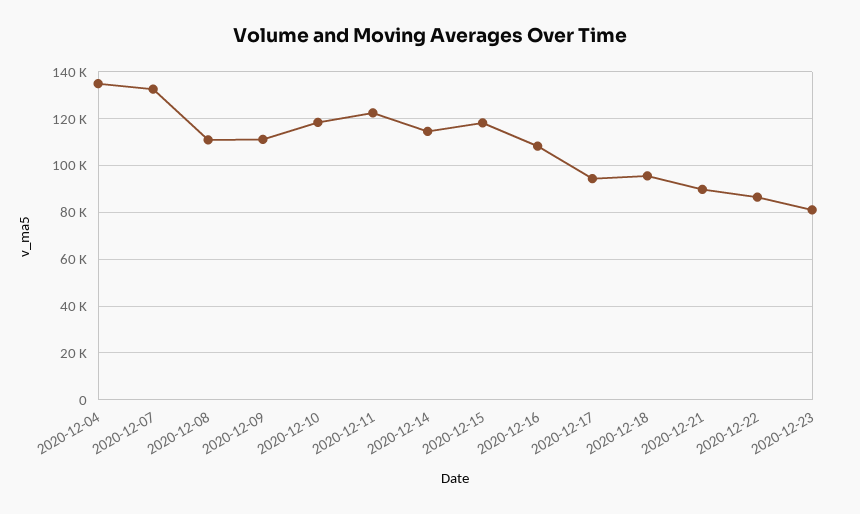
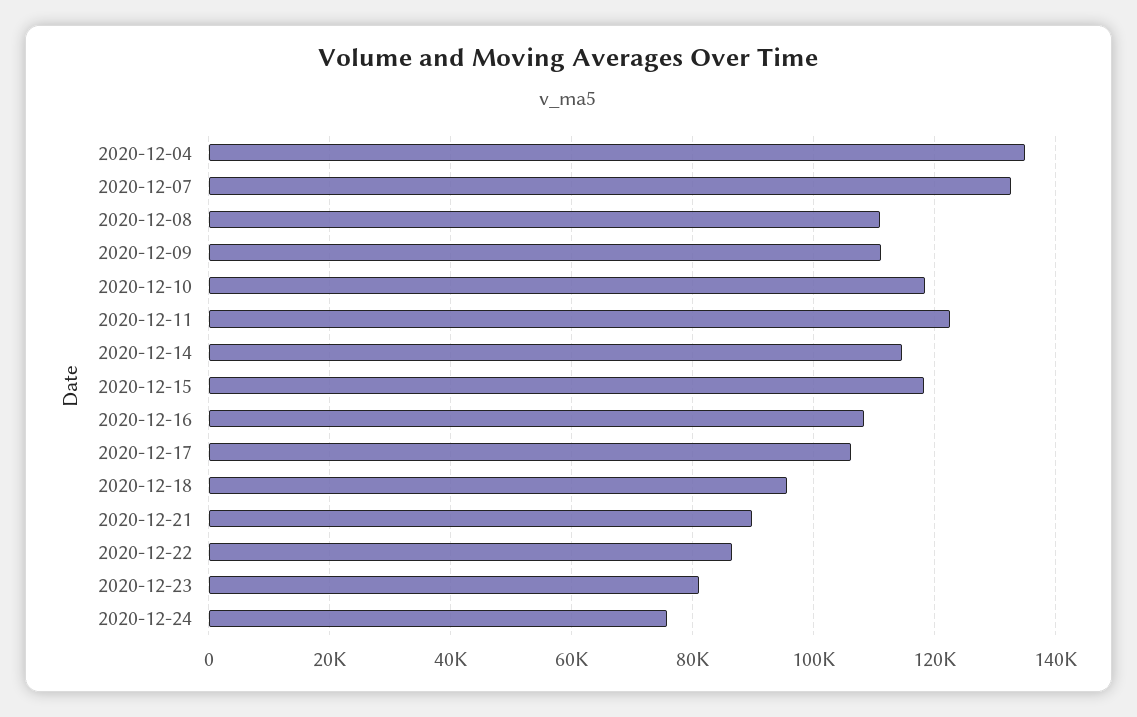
2020-12-17: 95000 -> 106000
2020-12-24: none -> 76000

